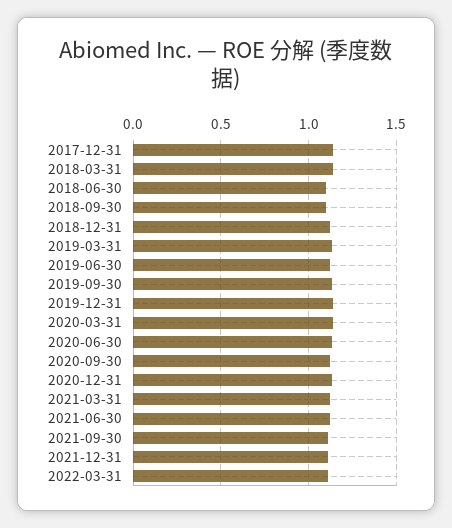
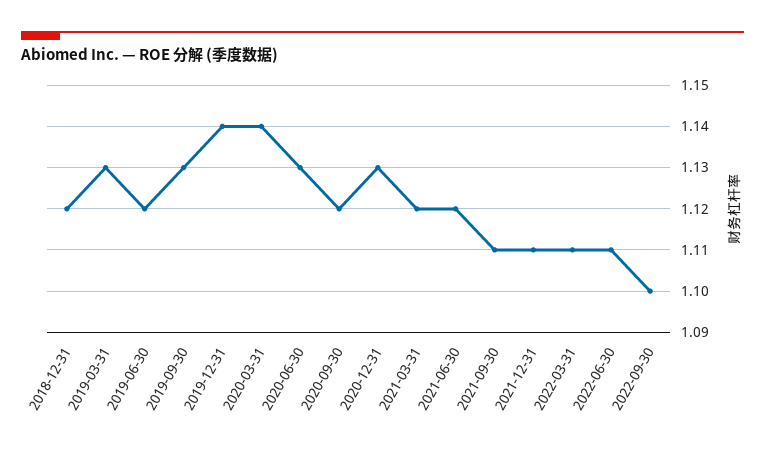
2017-12-31: 1.15 -> none
2018-03-31: 1.15 -> none
2018-06-30: 1.1 -> none
2018-09-30: 1.1 -> none
2022-06-30: none -> 1.11
2022-09-30: none -> 1.1

